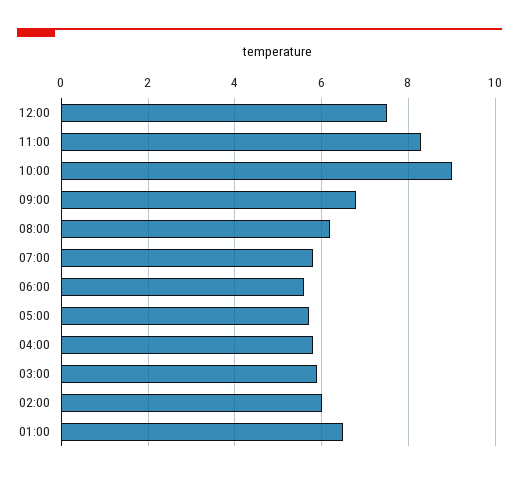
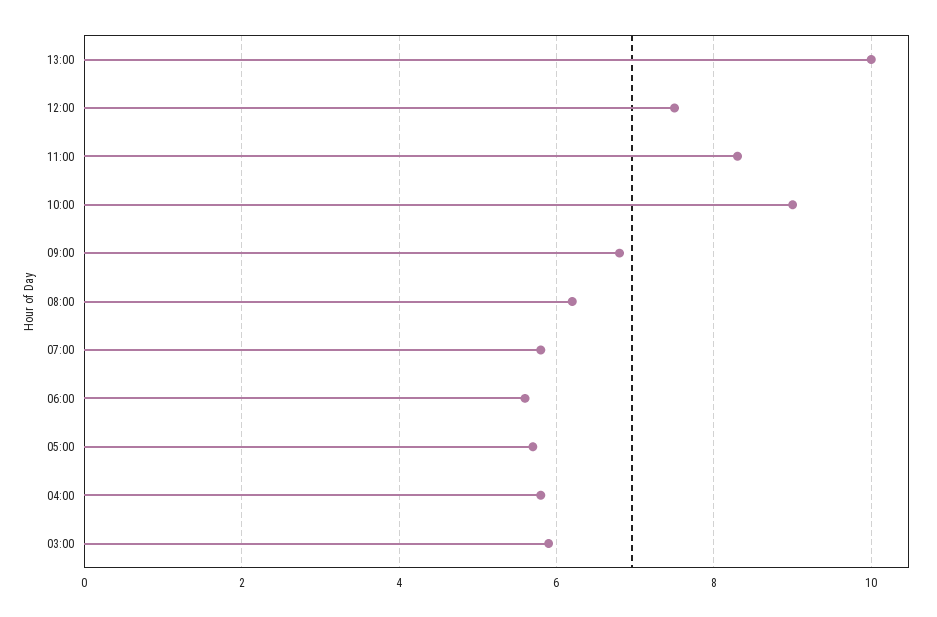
02:00: 6 -> none
01:00: 6.5 -> none
13:00: none -> 10

